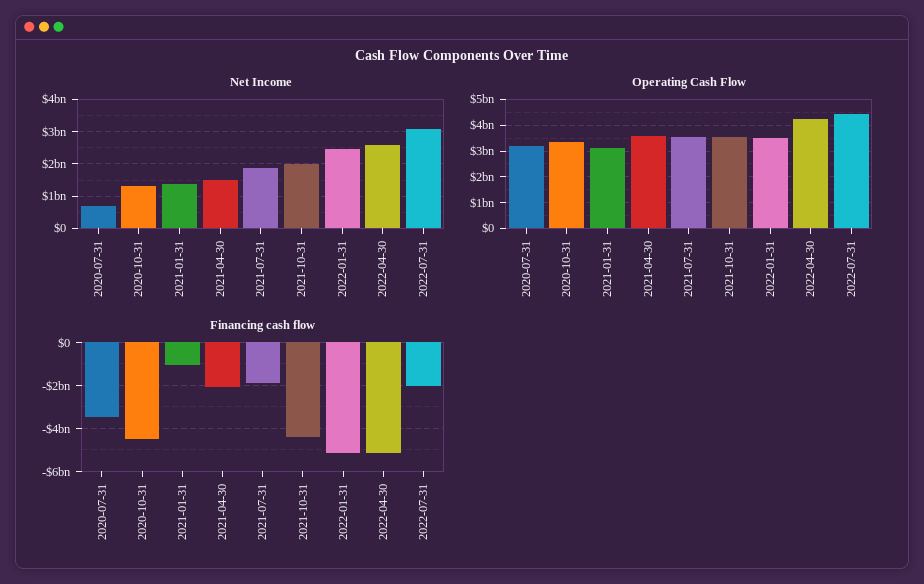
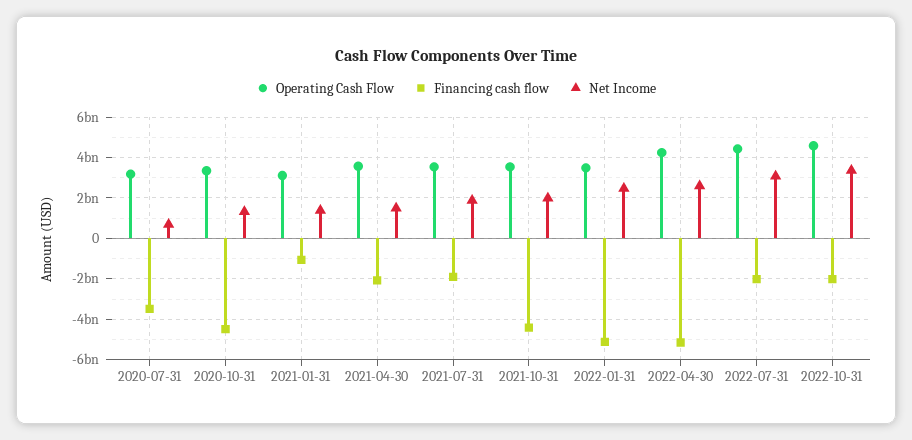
Operating Cash Flow, 2022-10-31: none -> 4500000000
Financing cash flow, 2022-10-31: none -> -2000000000
Net Income, 2022-10-31: none -> 3500000000

